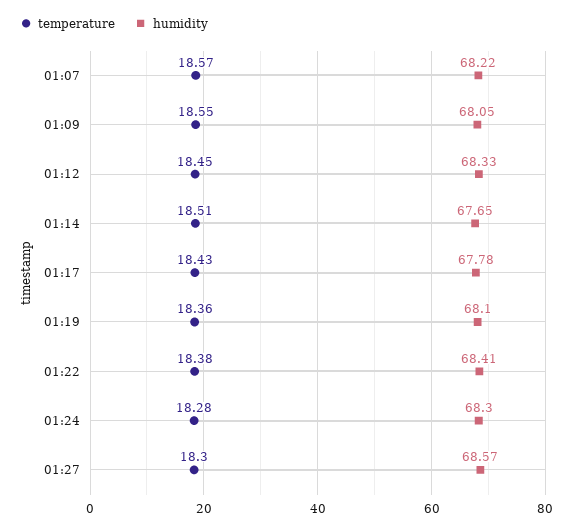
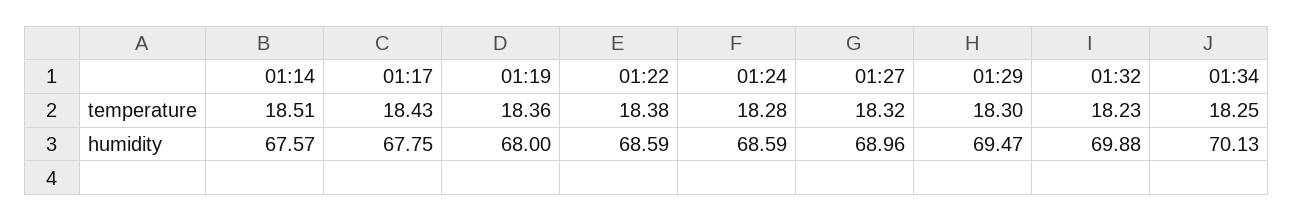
temperature, 01:07: 18.57 -> none
humidity, 01:07: 68.22 -> none
temperature, 01:09: 18.55 -> none
humidity, 01:09: 68.05 -> none
temperature, 01:12: 18.45 -> none
humidity, 01:12: 68.33 -> none
humidity, 01:14: 67.65 -> 67.57
humidity, 01:17: 67.78 -> 67.75
humidity, 01:19: 68.1 -> 68
humidity, 01:22: 68.41 -> 68.59
humidity, 01:24: 68.3 -> 68.59
temperature, 01:27: 18.3 -> 18.32
humidity, 01:27: 68.57 -> 68.96
temperature, 01:29: none -> 18.3
temperature, 01:32: none -> 18.23
temperature, 01:34: none -> 18.25
humidity, 01:29: none -> 69.47
humidity, 01:32: none -> 69.88
humidity, 01:34: none -> 70.13

